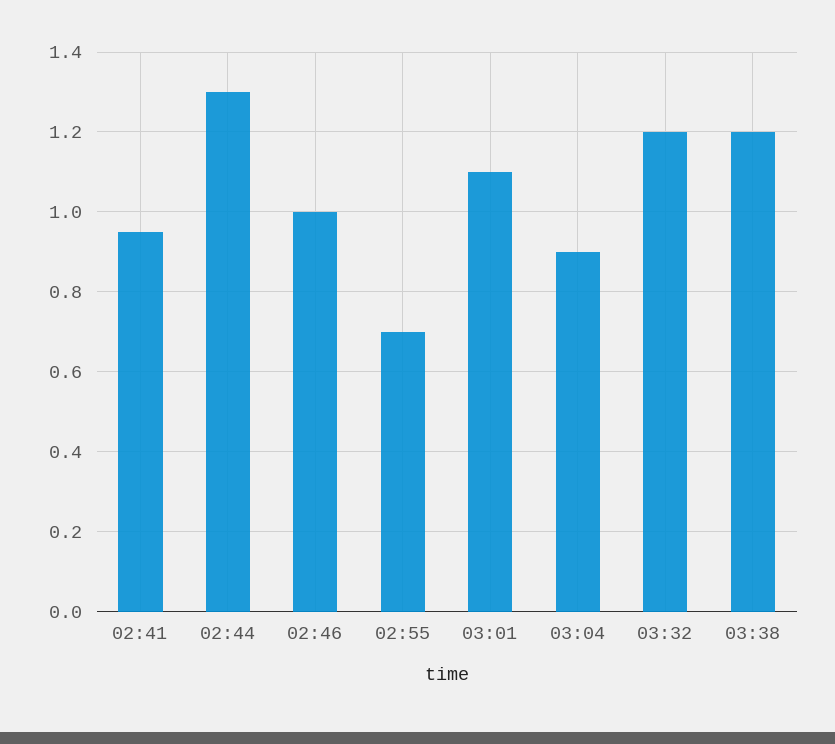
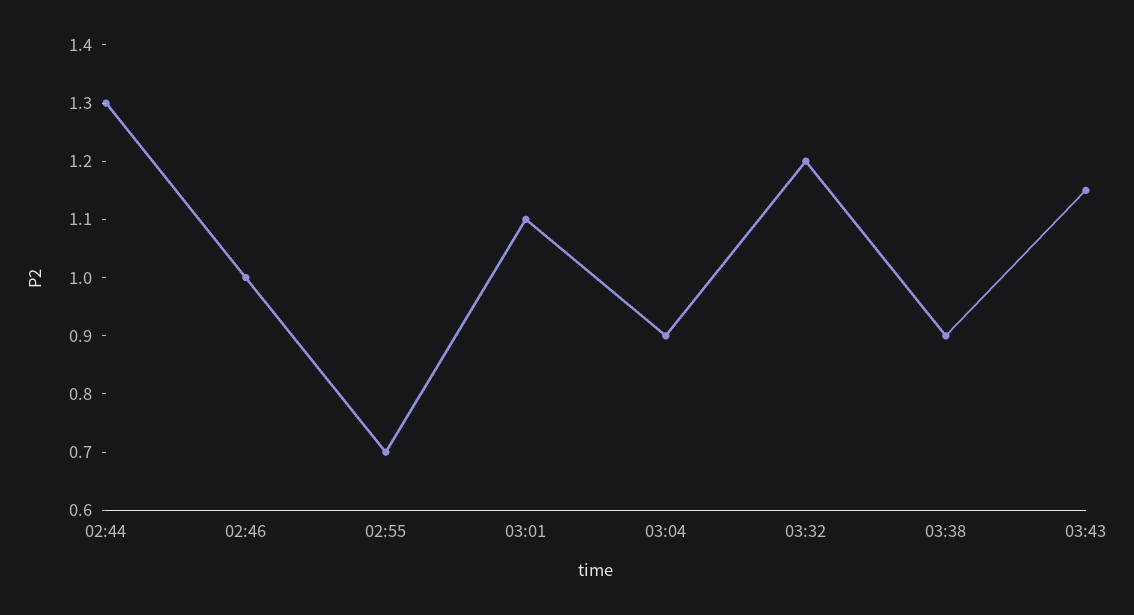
02:41: 0.95 -> none
03:38: 1.2 -> 0.9
03:43: none -> 1.15

